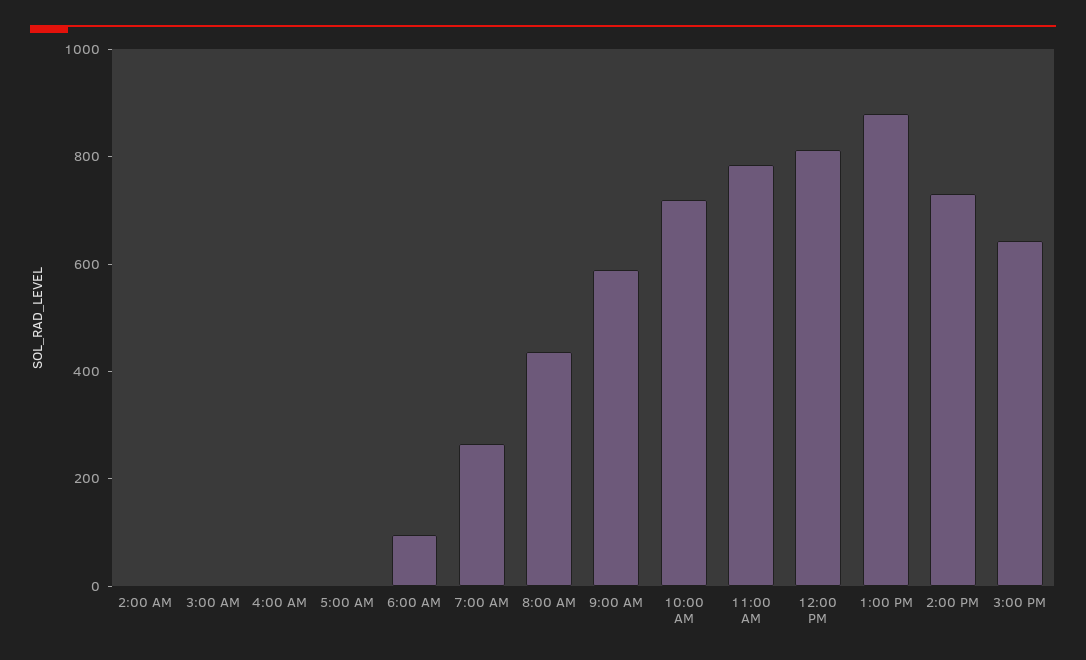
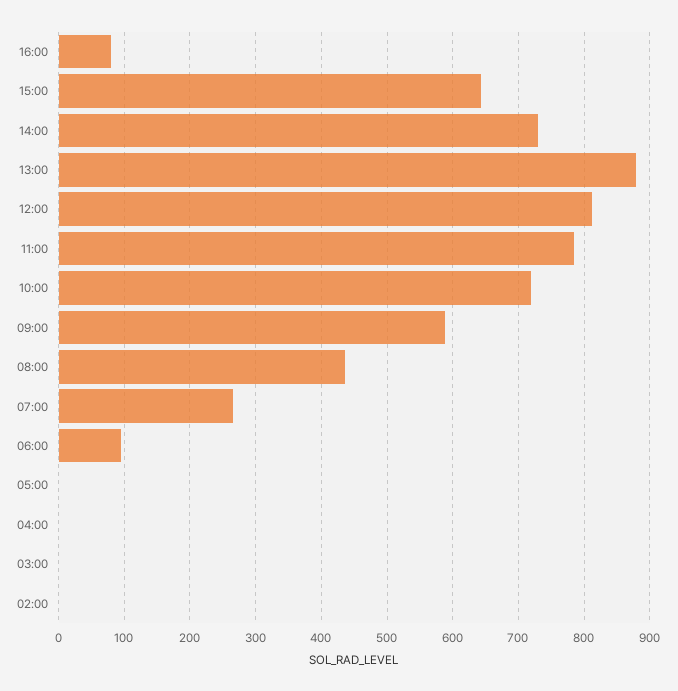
16:00: none -> 80

